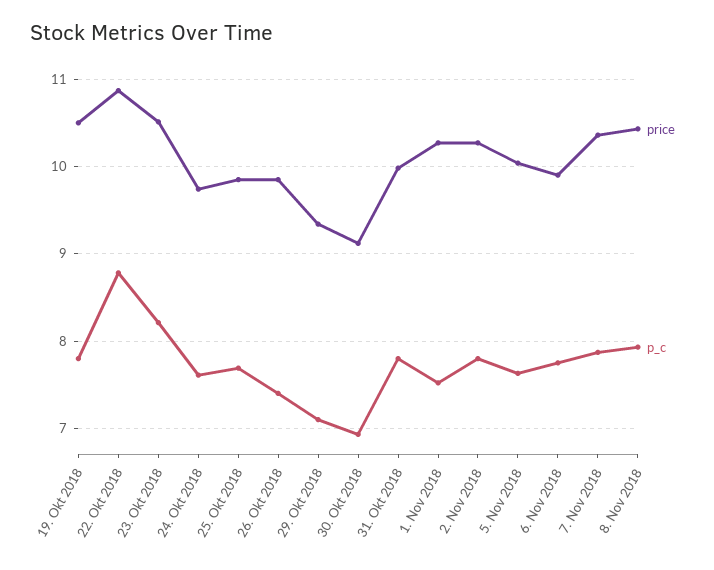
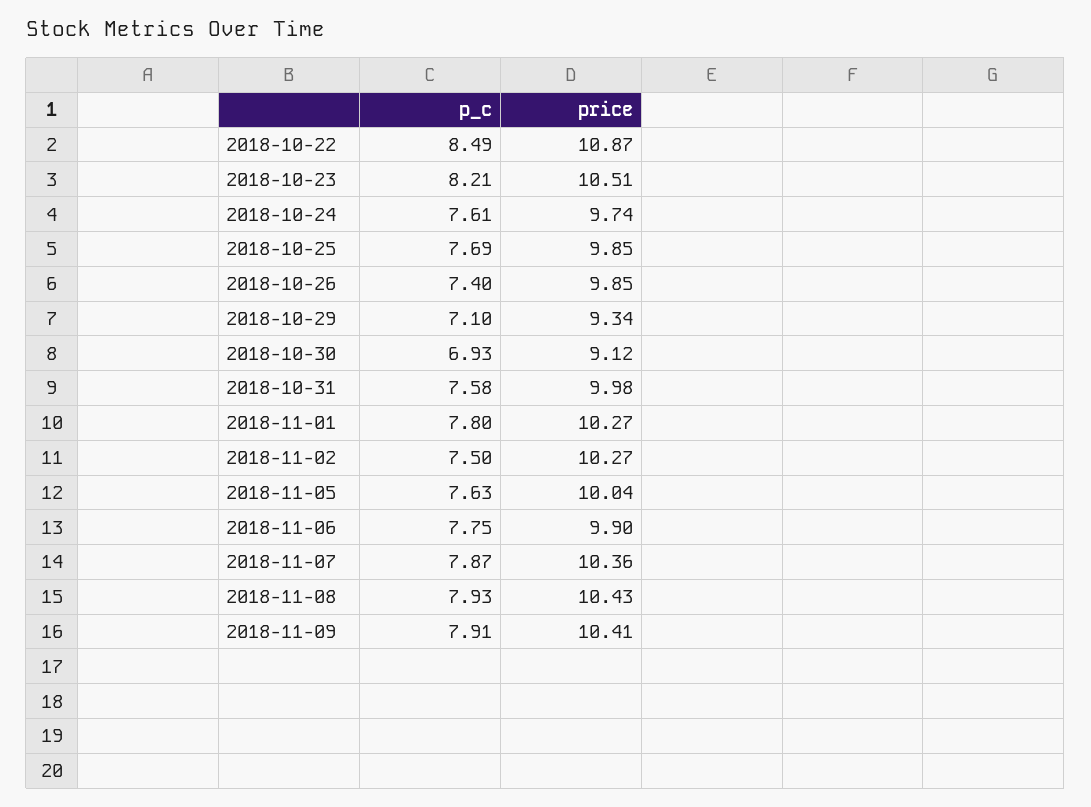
price, 19. Okt 2018: 10.5 -> none
p_c, 19. Okt 2018: 7.8 -> none
p_c, 22. Okt 2018: 8.8 -> 8.49
p_c, 31. Okt 2018: 7.8 -> 7.58
p_c, 1. Nov 2018: 7.5 -> 7.8
p_c, 2. Nov 2018: 7.8 -> 7.5
p_c, 2018-11-09: none -> 7.91
price, 2018-11-09: none -> 10.41

